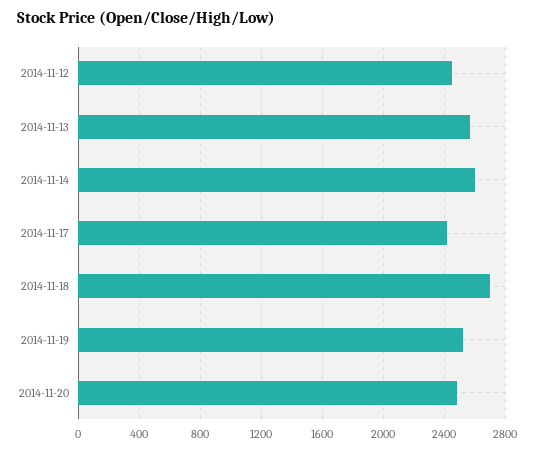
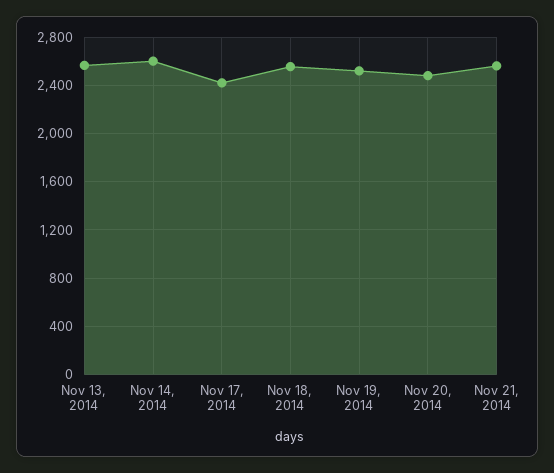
2014-11-12: 2450 -> none
2014-11-18: 2700 -> 2550
Nov 21, 2014: none -> 2550

